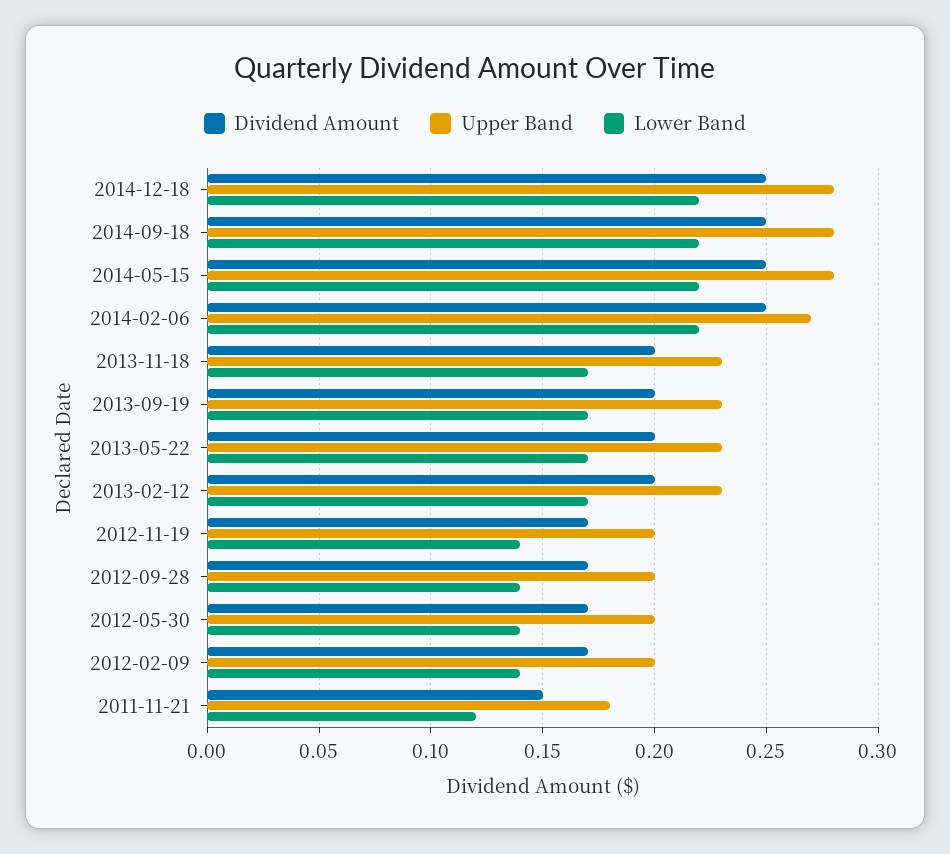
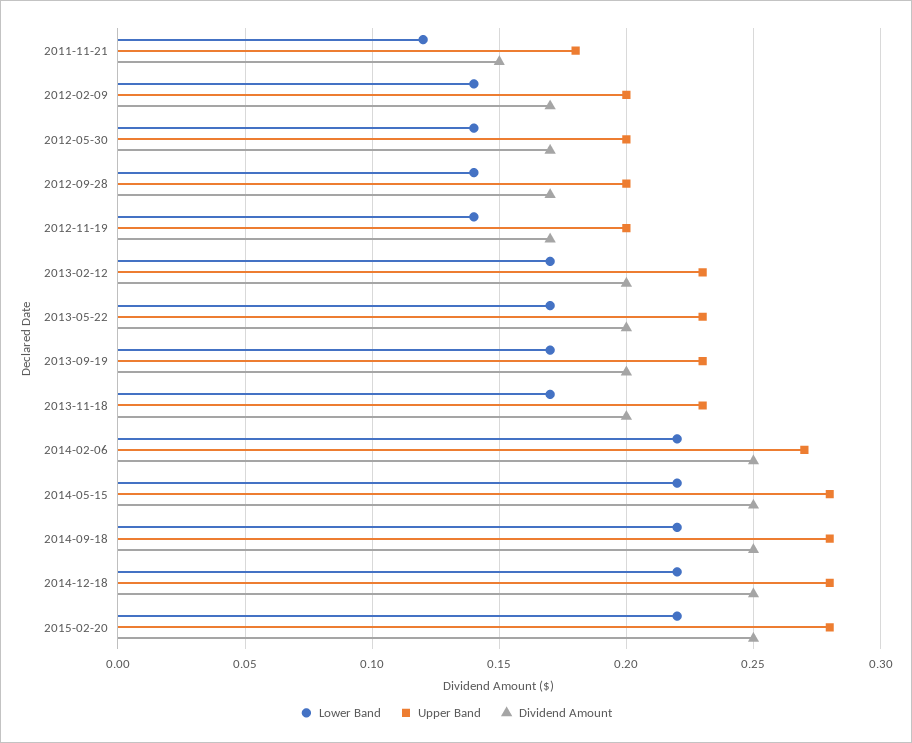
Lower Band, 2015-02-20: none -> 0.22
Upper Band, 2015-02-20: none -> 0.28
Dividend Amount, 2015-02-20: none -> 0.25

